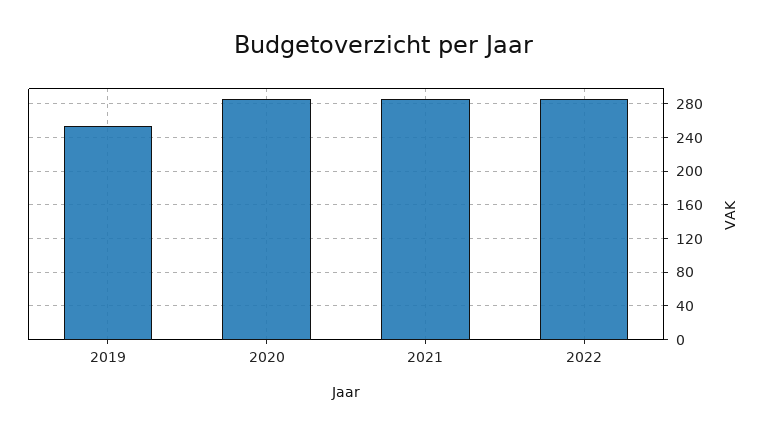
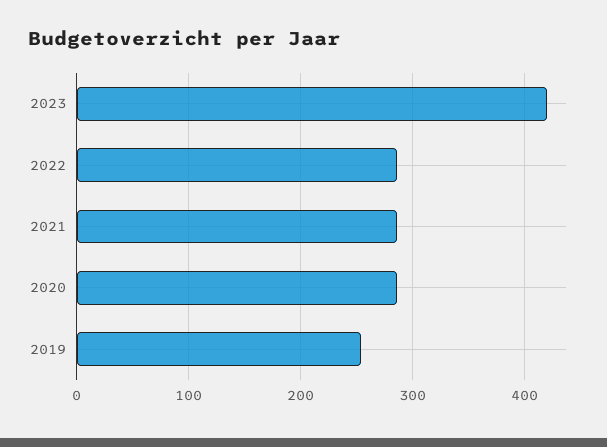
2023: none -> 420

